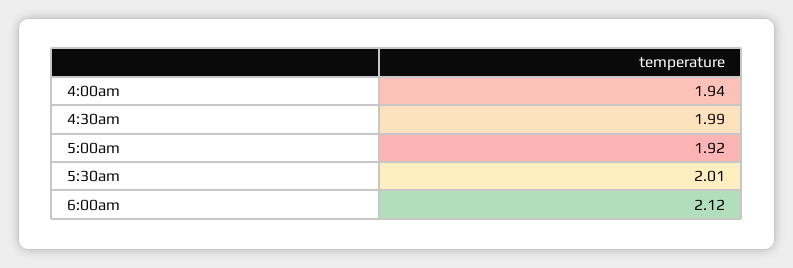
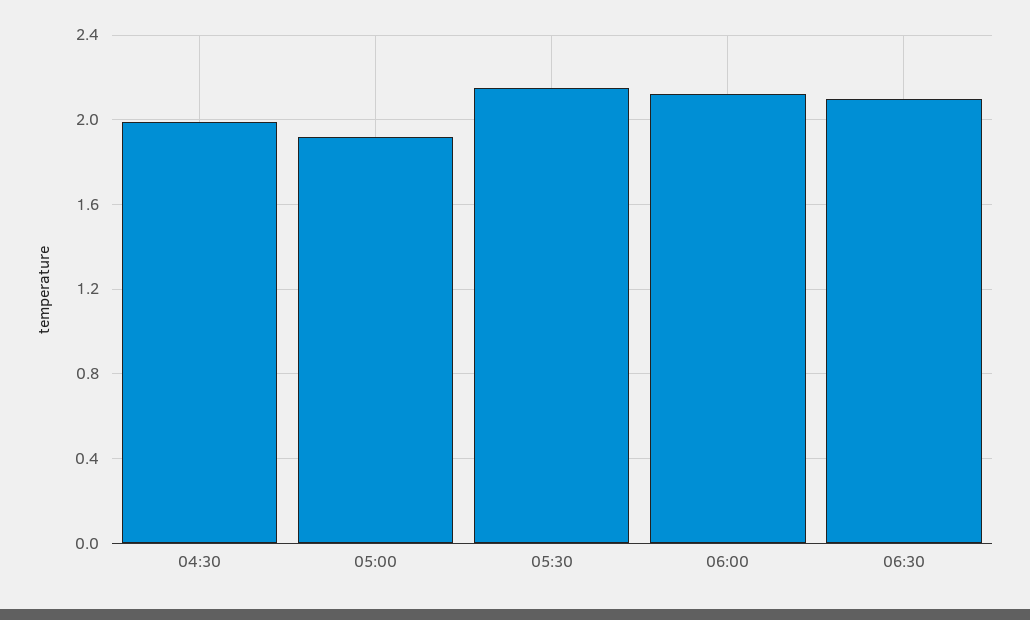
4:00am: 1.94 -> none
5:30am: 2.01 -> 2.15
06:30: none -> 2.1

